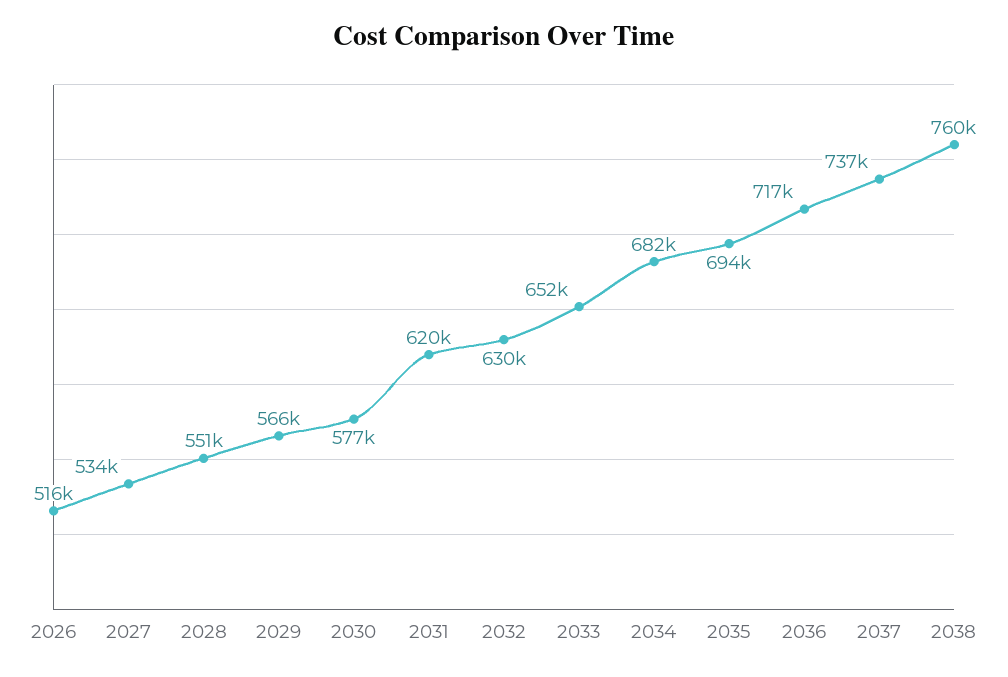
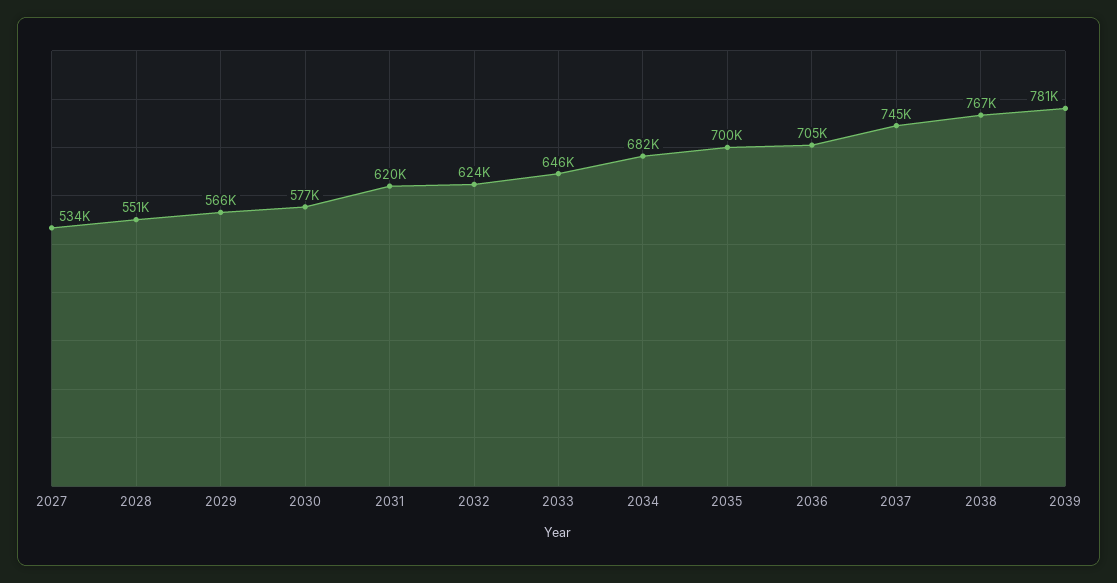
2026: 516000 -> none
2032: 630000 -> 624000
2033: 652000 -> 646000
2035: 694000 -> 700000
2036: 717000 -> 705000
2037: 737000 -> 745000
2038: 760000 -> 767000
2039: none -> 781000

